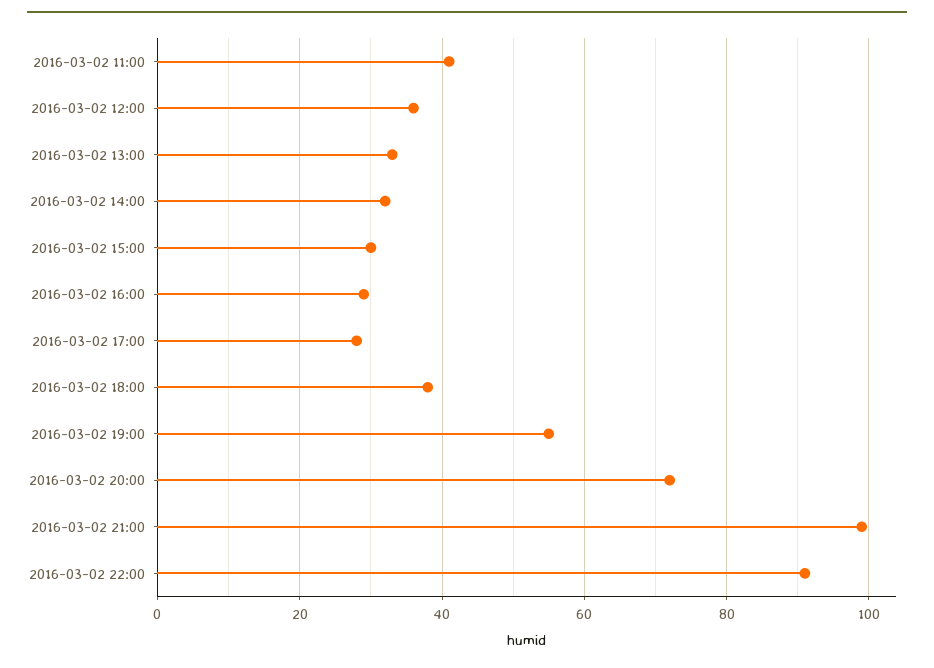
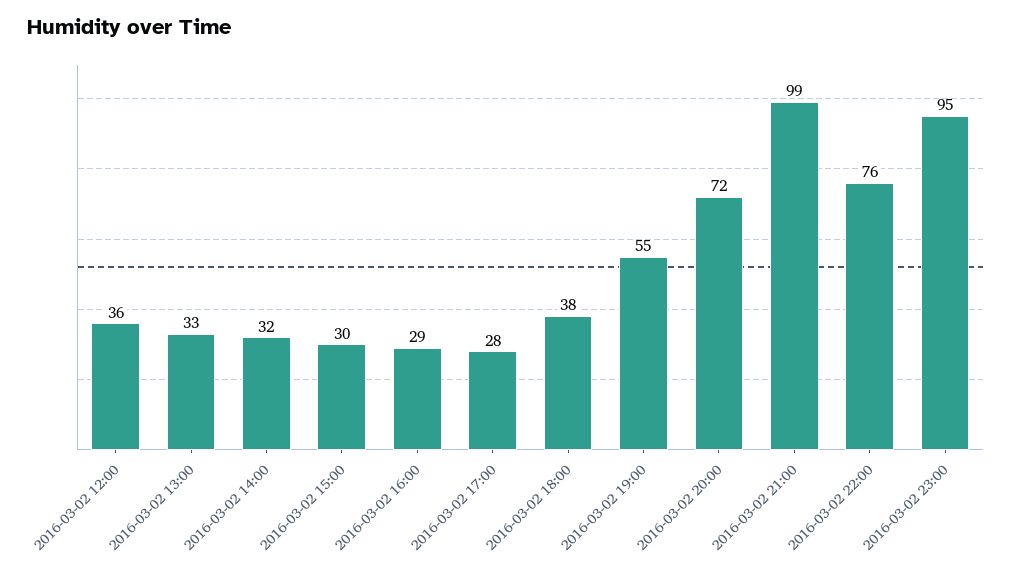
2016-03-02 11:00: 40 -> none
2016-03-02 22:00: 90 -> 76
2016-03-02 23:00: none -> 95

